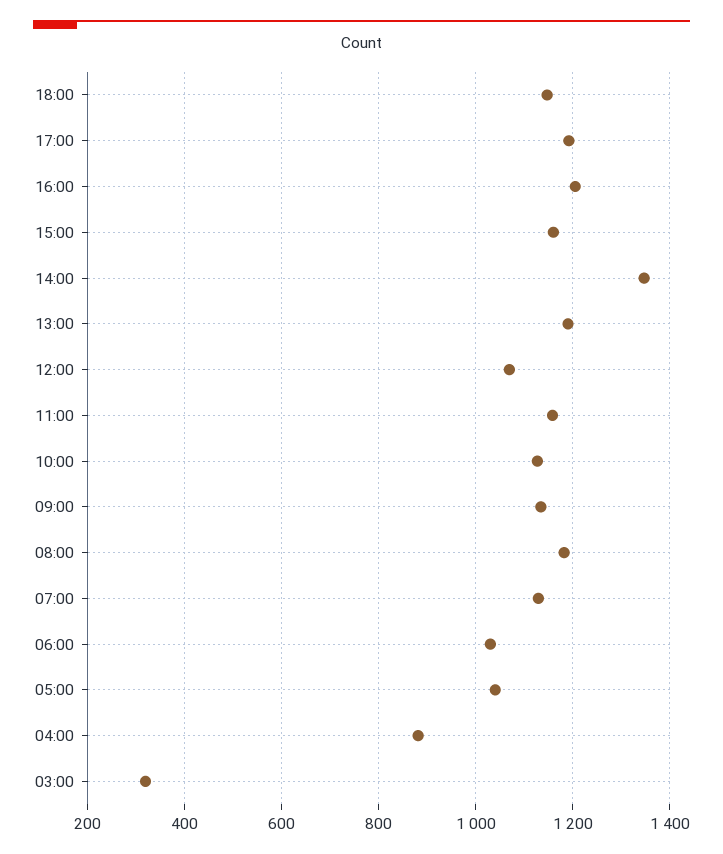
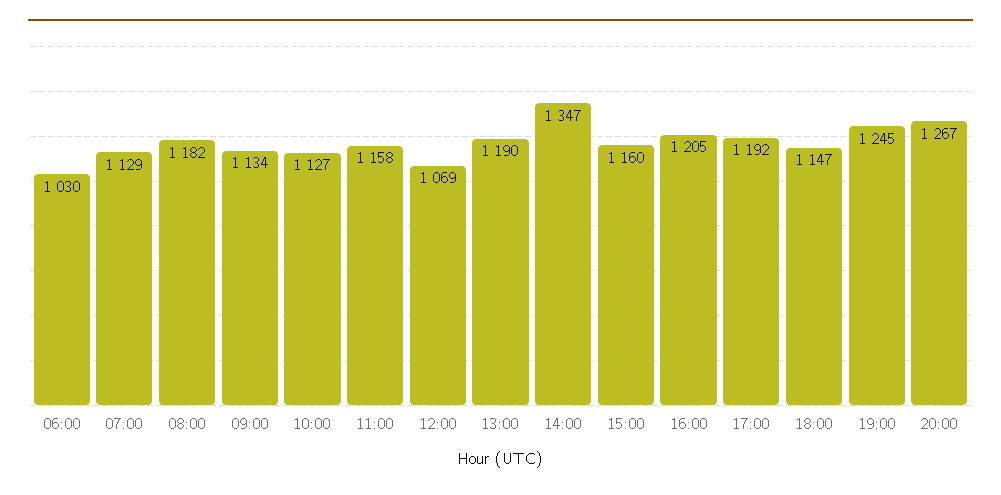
05:00: 1040 -> none
04:00: 880 -> none
03:00: 320 -> none
19:00: none -> 1245
20:00: none -> 1267

